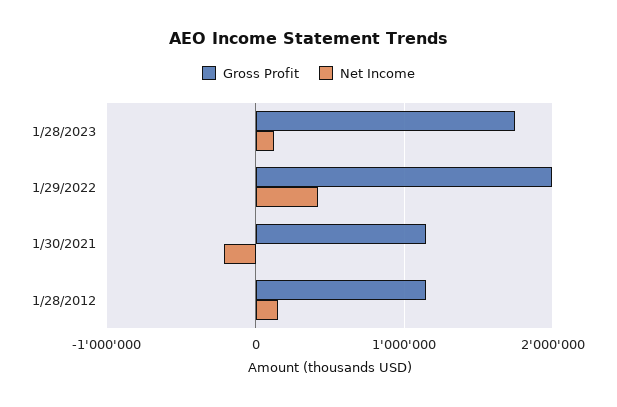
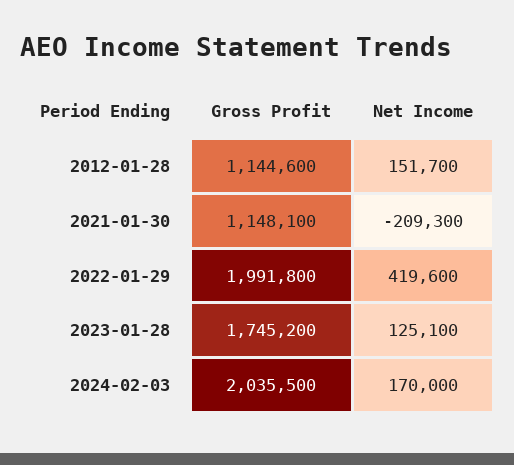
Gross Profit, 2024-02-03: none -> 2035500
Net Income, 2024-02-03: none -> 170000

